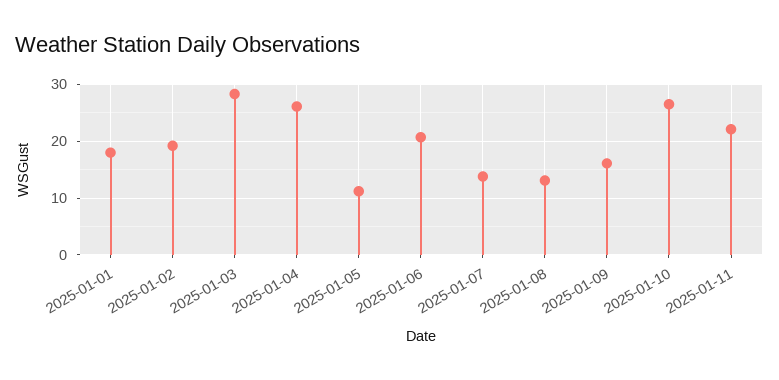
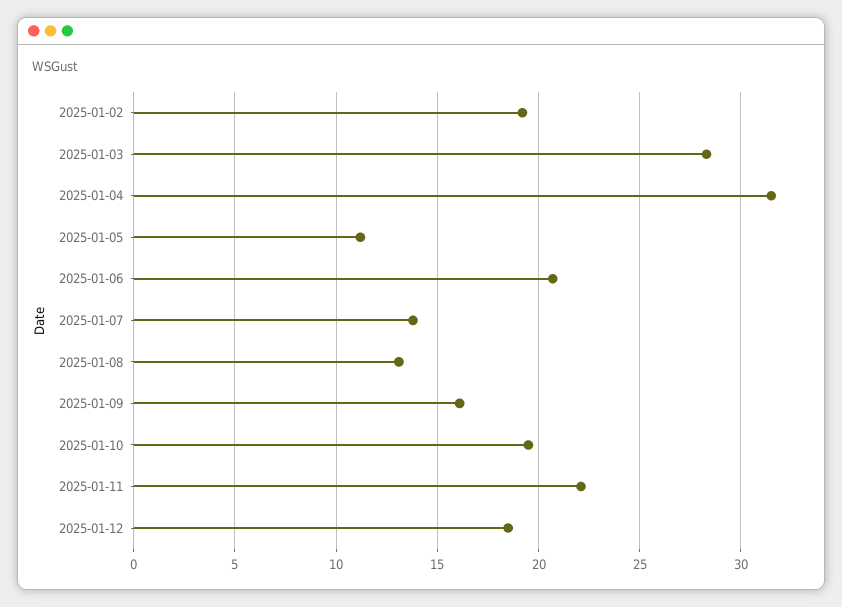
2025-01-01: 18 -> none
2025-01-04: 26 -> 31.5
2025-01-10: 26 -> 19.5
2025-01-12: none -> 18.5

